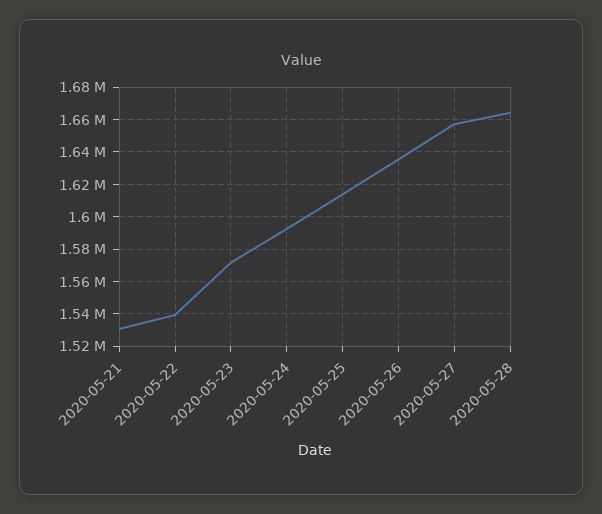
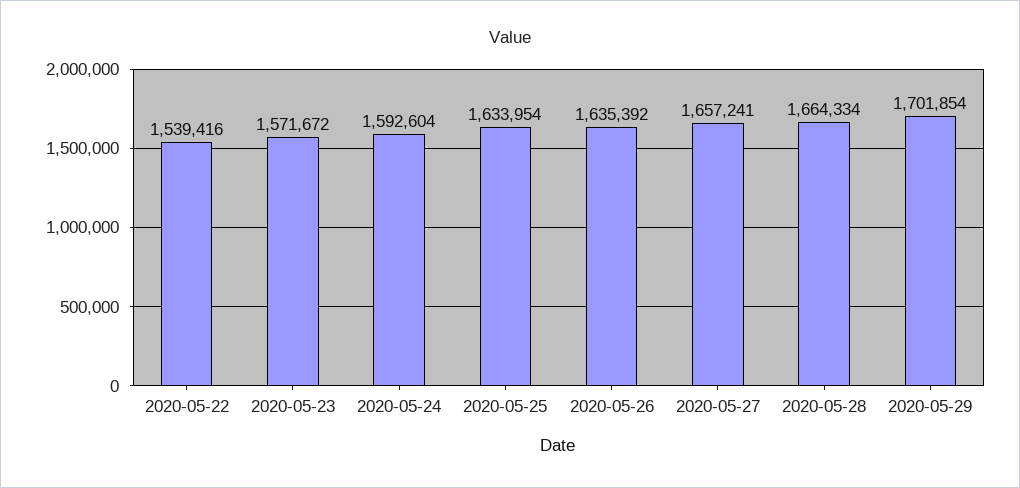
2020-05-21: 1530000 -> none
2020-05-25: 1615000 -> 1633954
2020-05-29: none -> 1701854

